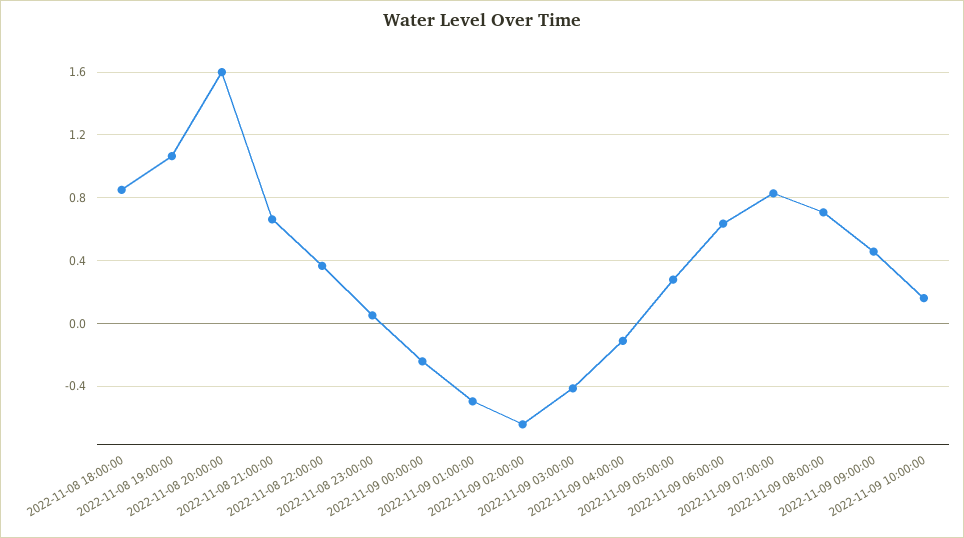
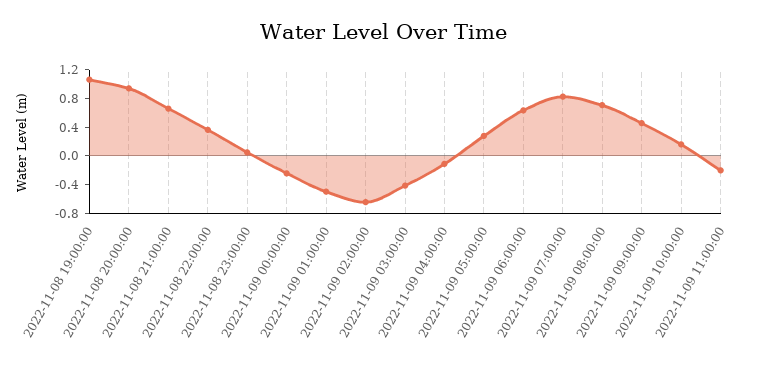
2022-11-08 18:00:00: 0.85 -> none
2022-11-08 20:00:00: 1.6 -> 1
2022-11-09 11:00:00: none -> -0.2

